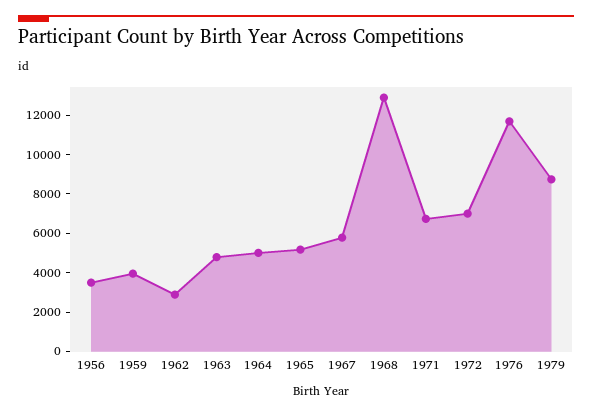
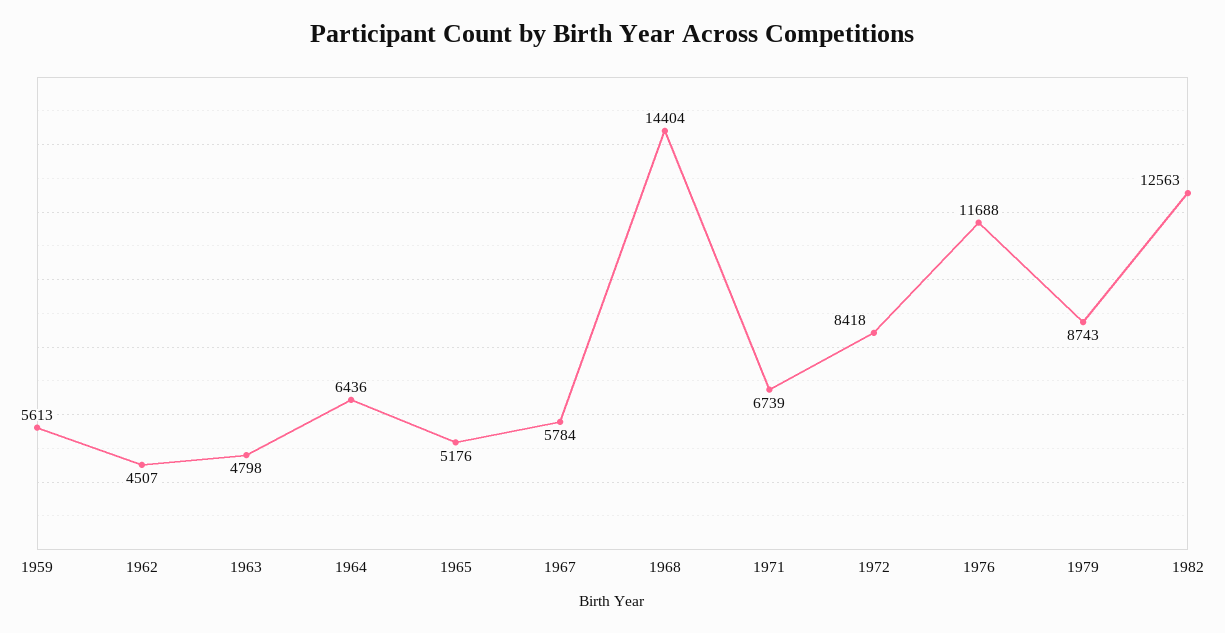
1956: 3500 -> none
1959: 4000 -> 5613
1962: 3000 -> 4507
1964: 5000 -> 6436
1968: 13000 -> 14404
1972: 7000 -> 8418
1982: none -> 12563

